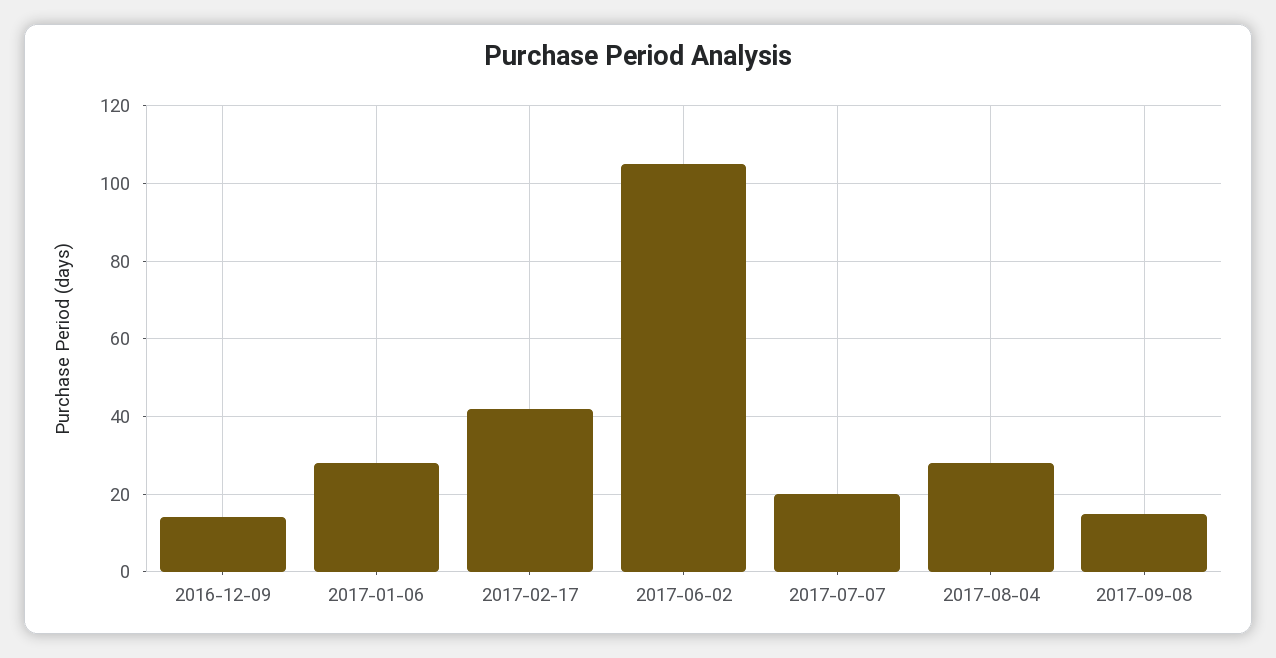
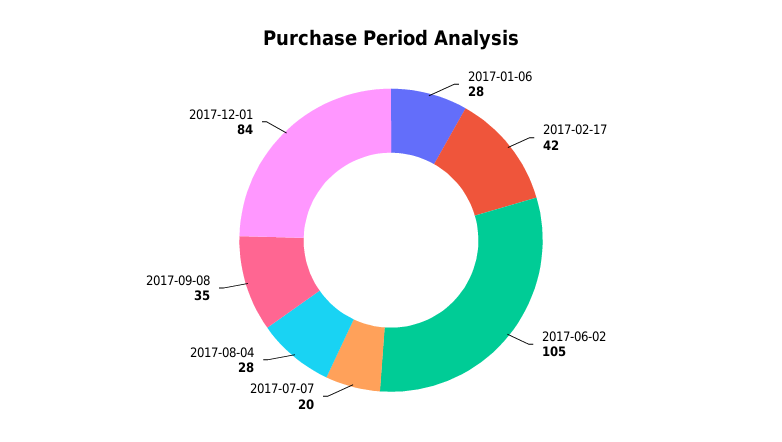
2016-12-09: 15 -> none
2017-09-08: 15 -> 35
2017-12-01: none -> 84

